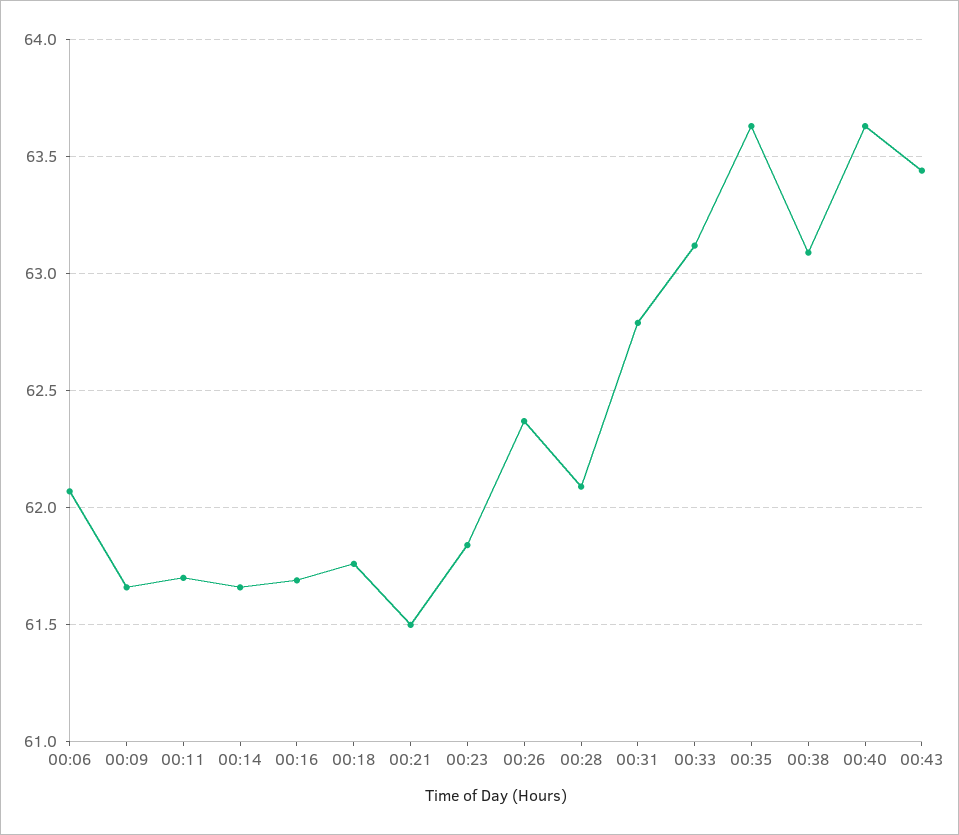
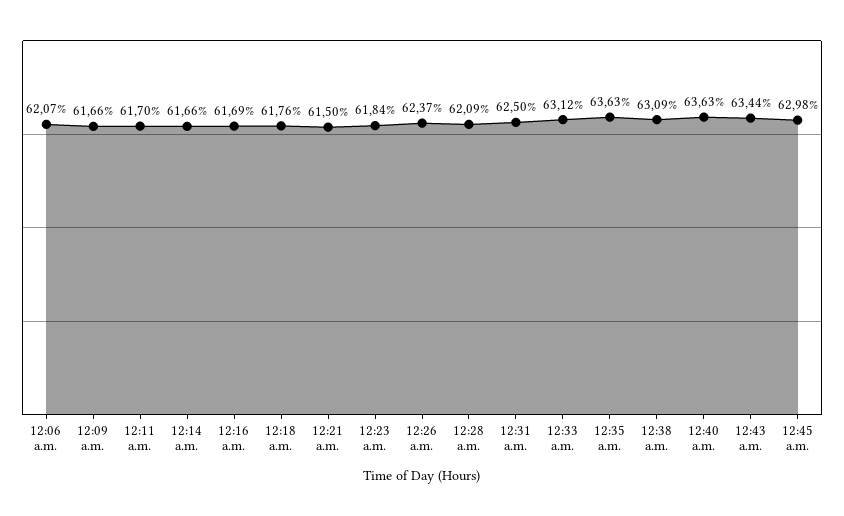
00:31: 62.8 -> 62.5
12:45 a.m.: none -> 62.98

